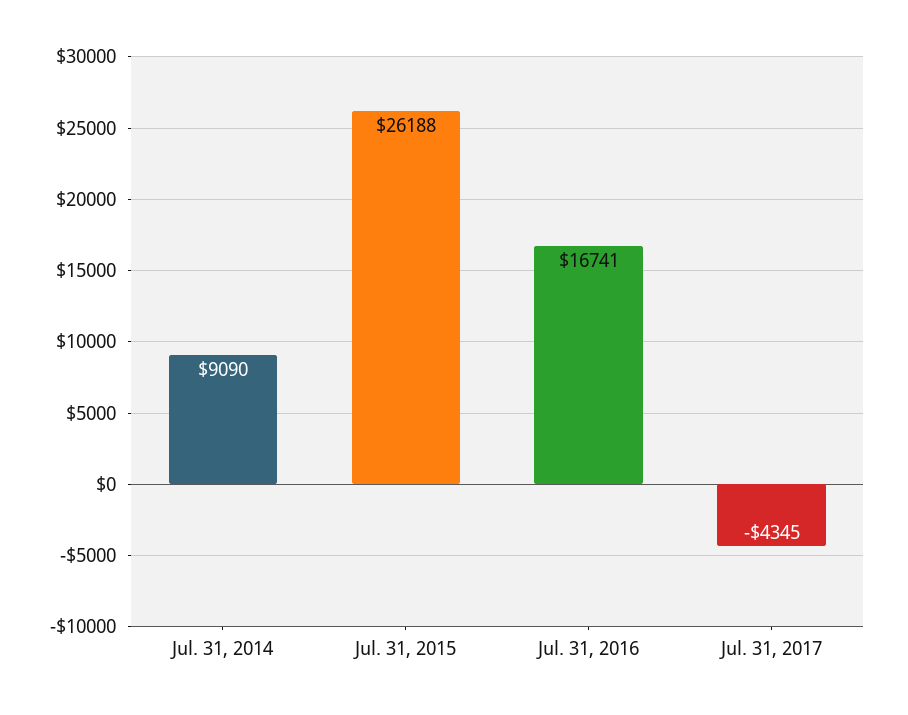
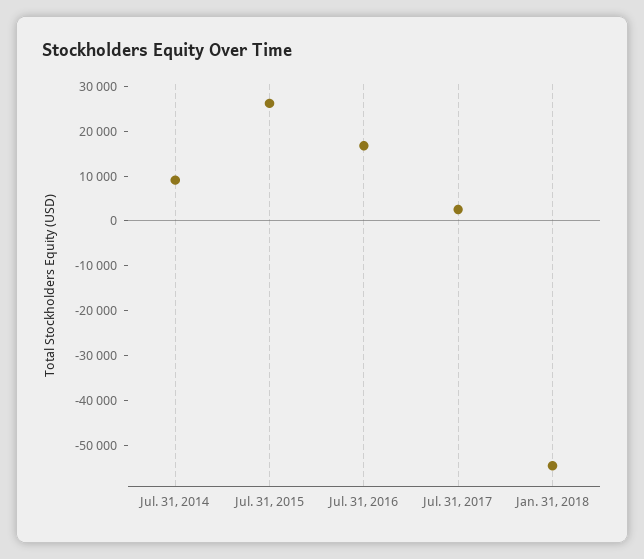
Jul. 31, 2017: -4345 -> 2000
Jan. 31, 2018: none -> -54000

